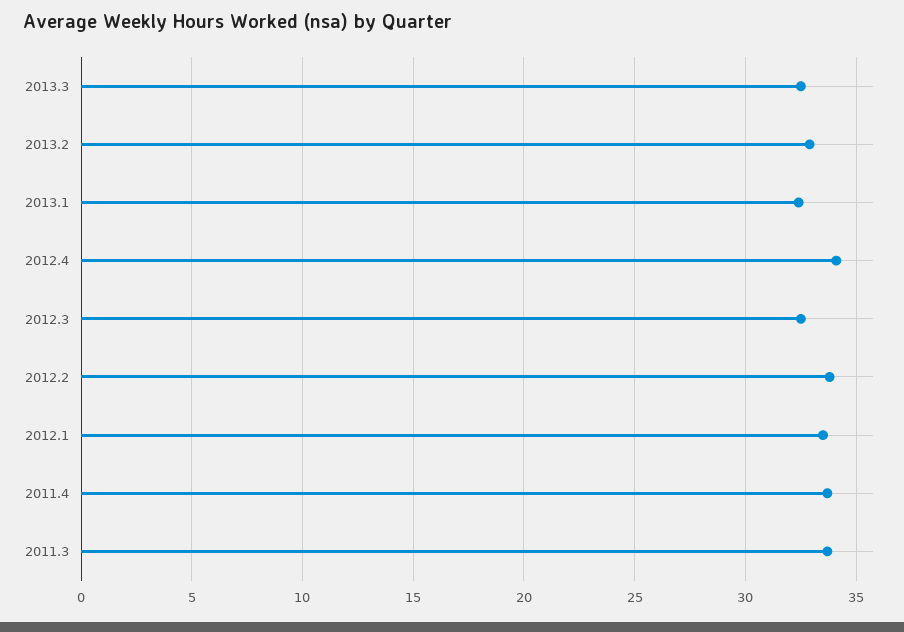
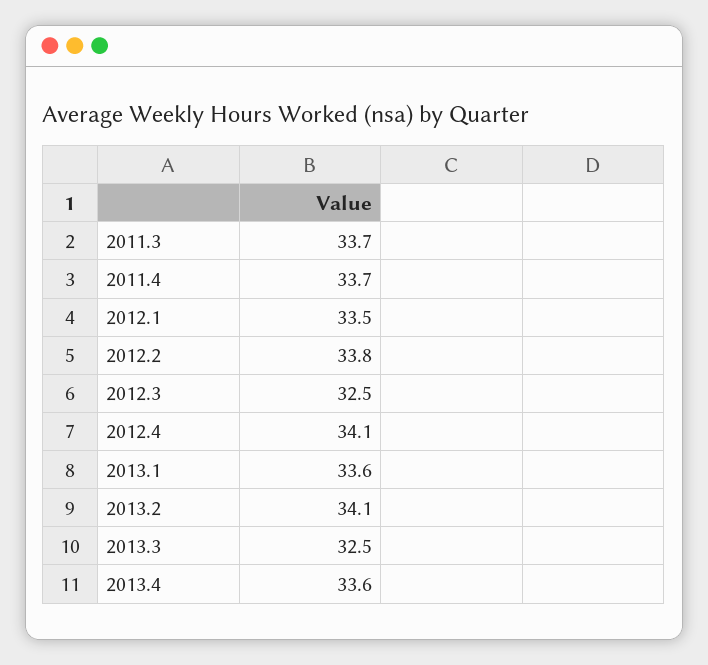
2013.2: 33 -> 34.1
2013.1: 32.5 -> 33.6
2013.4: none -> 33.6

